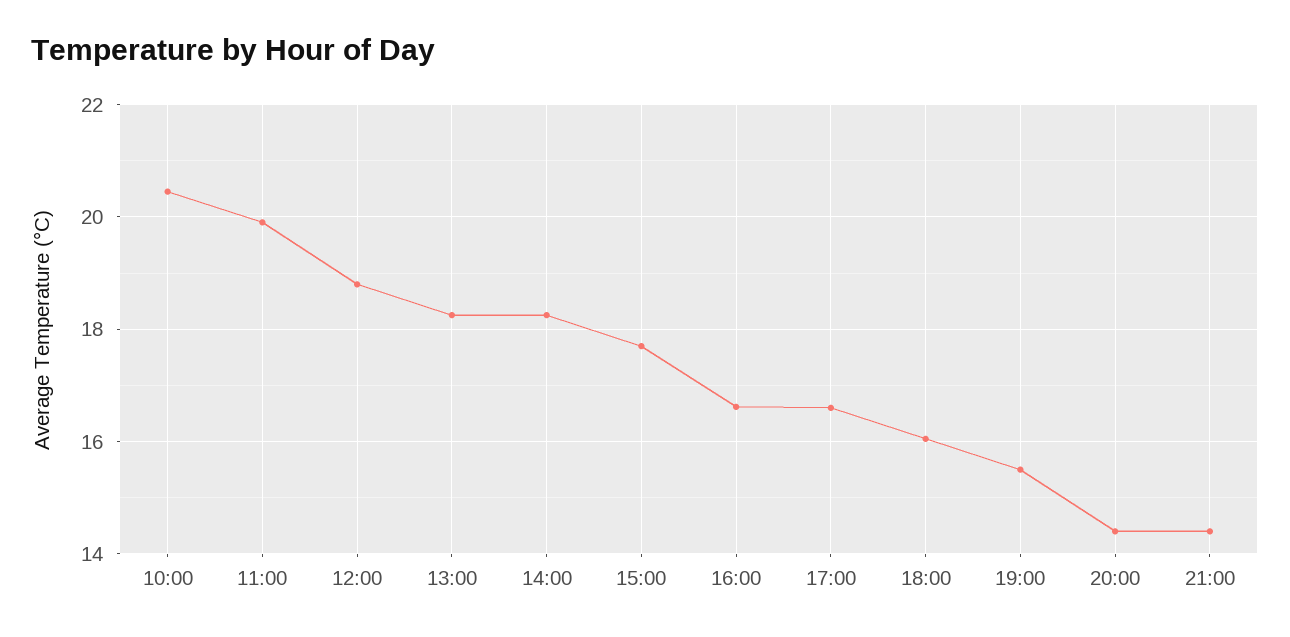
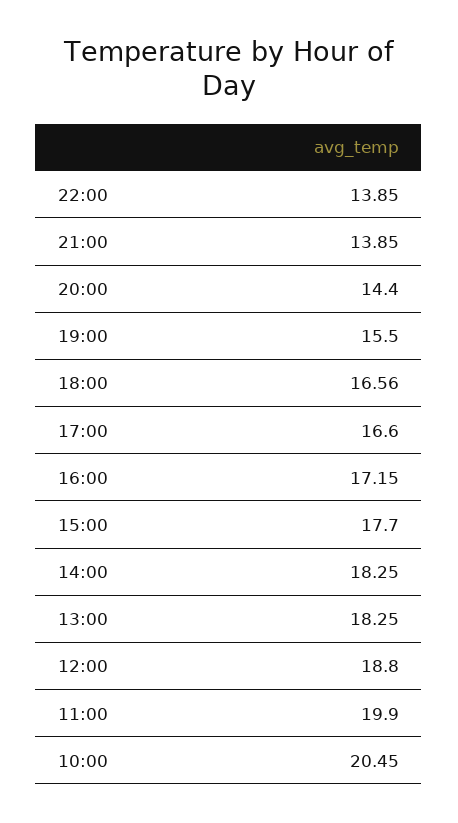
16:00: 16.6 -> 17.15
18:00: 16 -> 16.56
21:00: 14.4 -> 13.85
22:00: none -> 13.85

